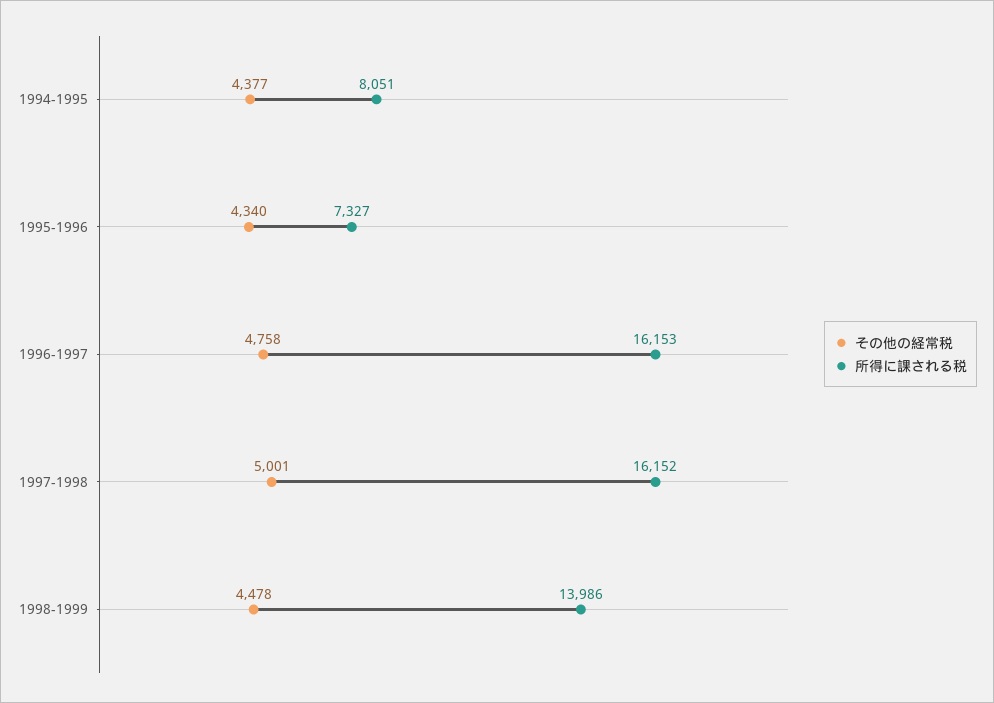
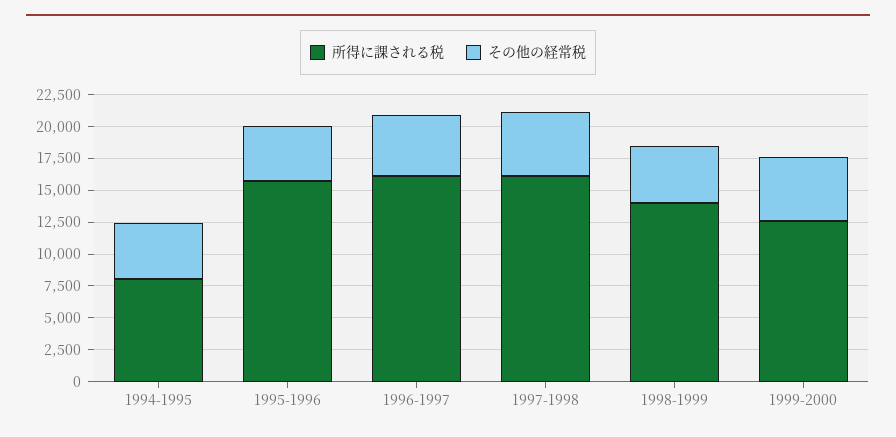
所得に課される税, 1995-1996: 7327 -> 15000
所得に課される税, 1999-2000: none -> 12500
その他の経常税, 1999-2000: none -> 5000

